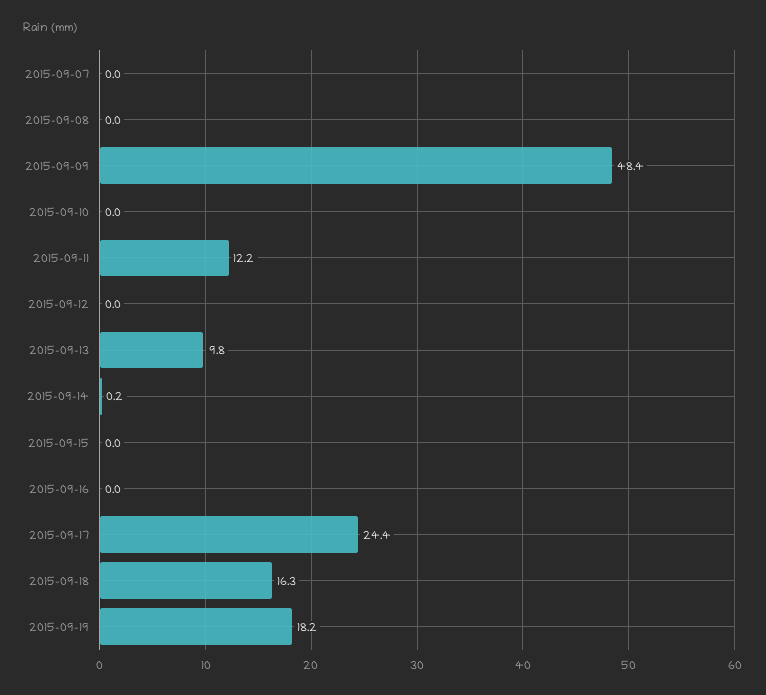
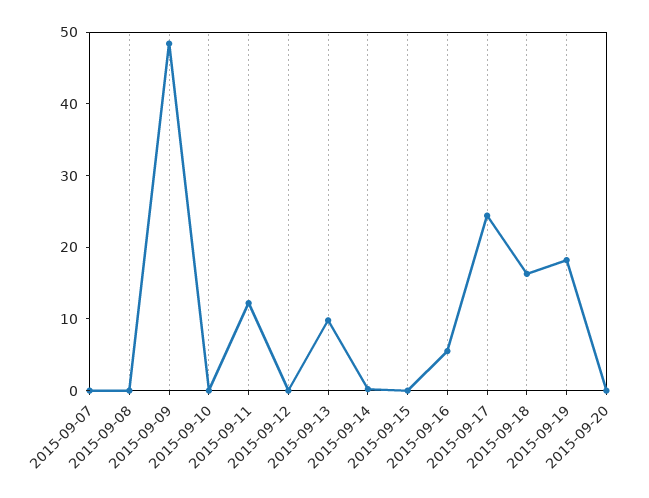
2015-09-16: 0 -> 6
2015-09-20: none -> 0

